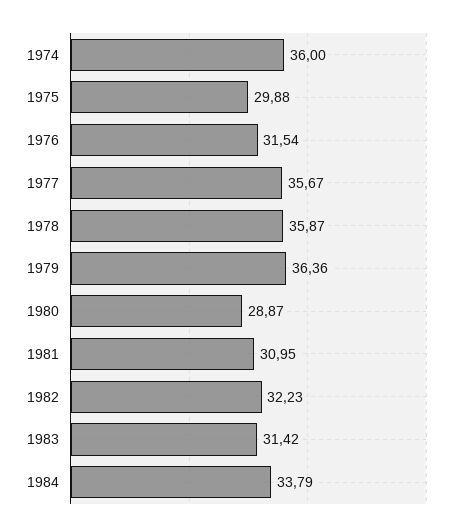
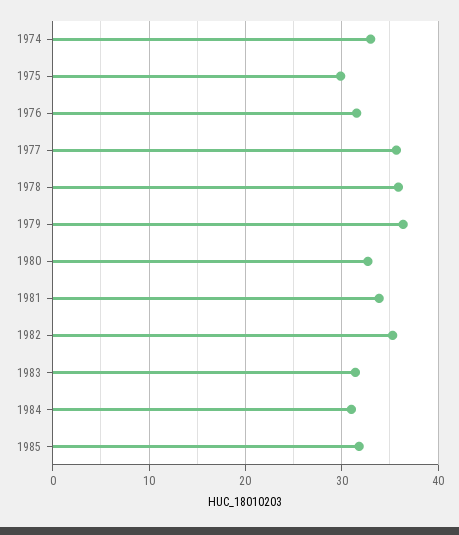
1974: 36 -> 33
1980: 28.87 -> 33
1981: 30.95 -> 34
1982: 32.23 -> 35
1984: 33.79 -> 31
1985: none -> 32

